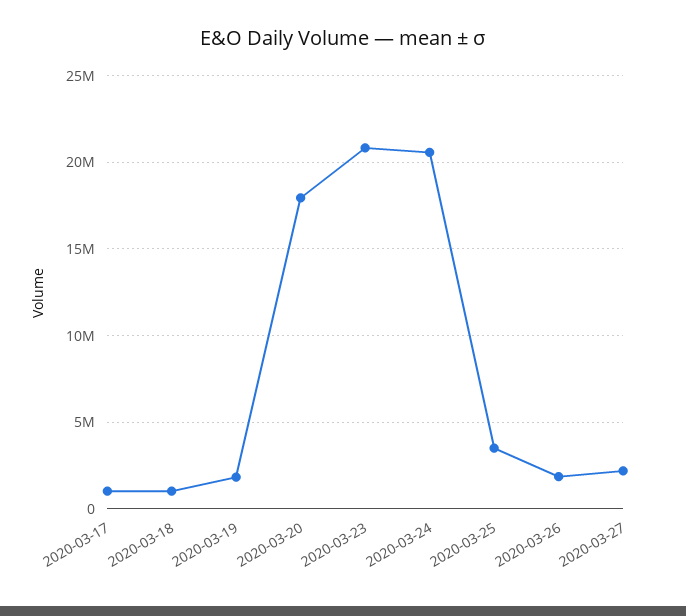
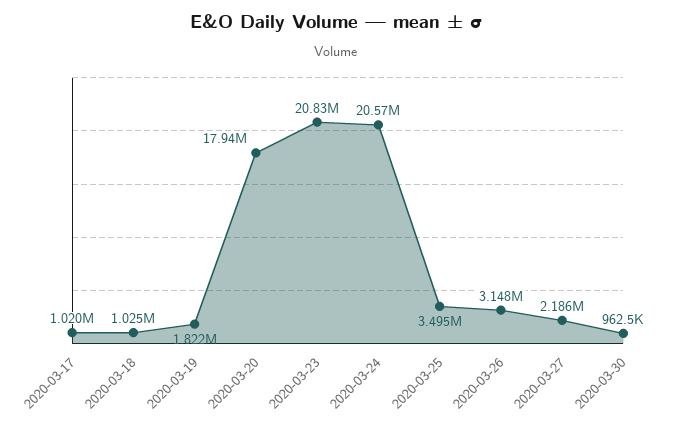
2020-03-26: 2000000 -> 3148000
2020-03-30: none -> 962500

